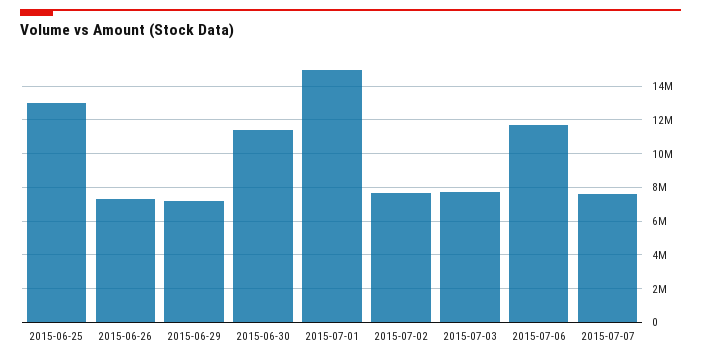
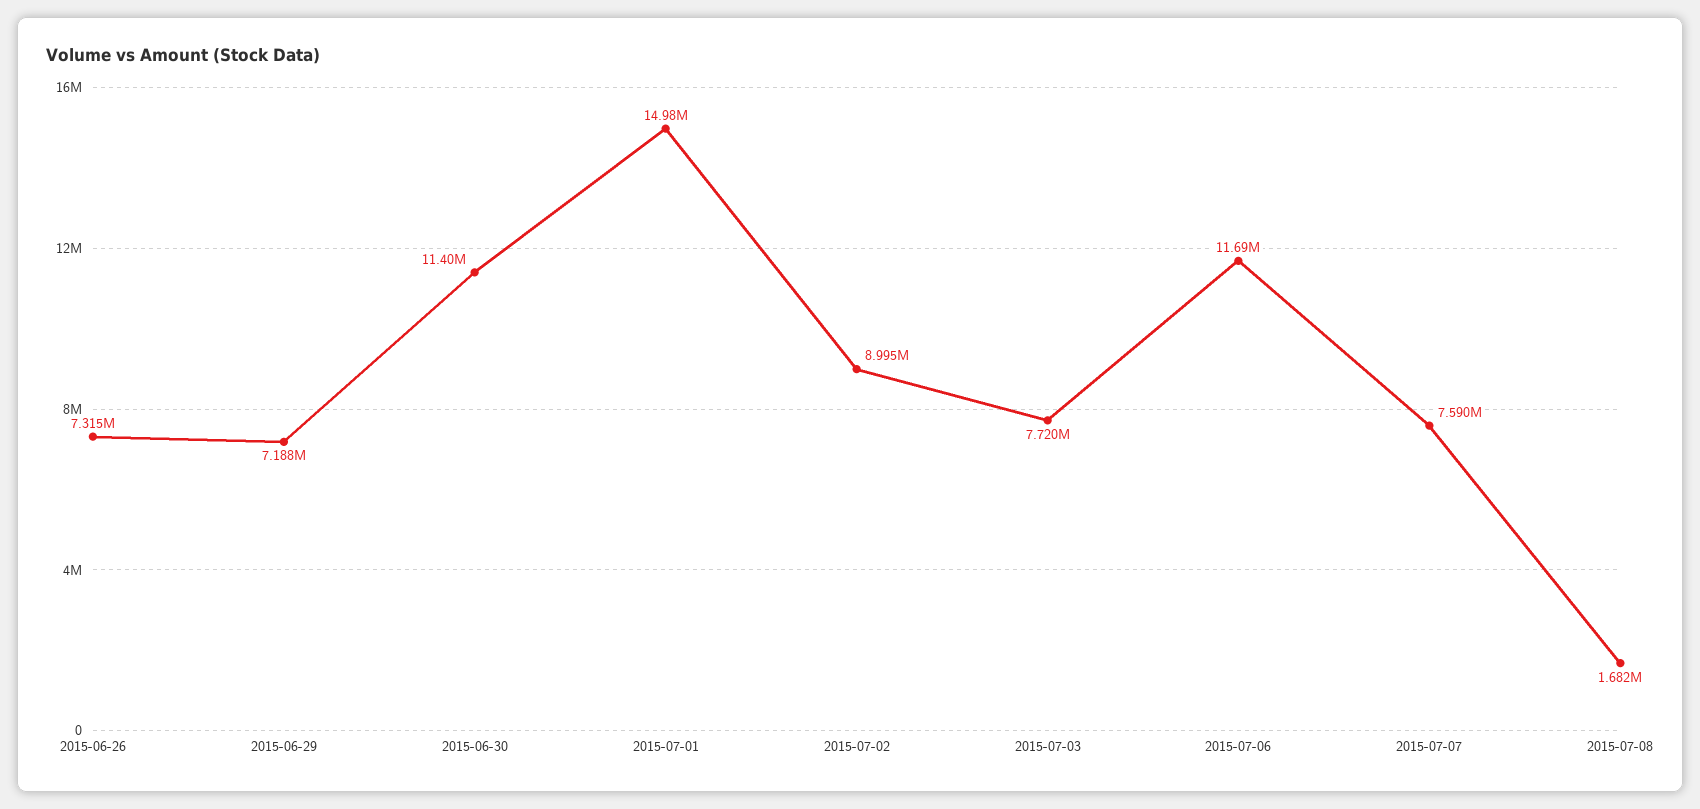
2015-06-25: 13000000 -> none
2015-07-02: 7500000 -> 8995000
2015-07-08: none -> 1682000

